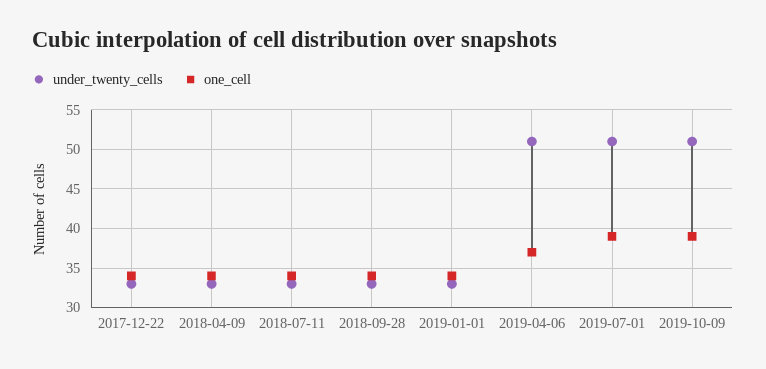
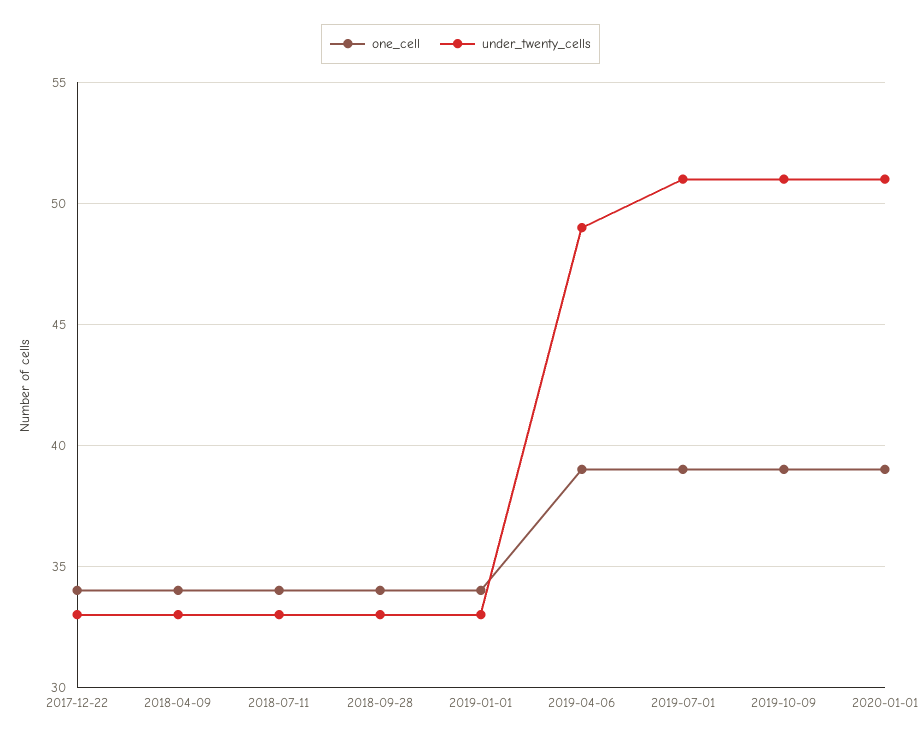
under_twenty_cells, 2019-04-06: 51 -> 49
one_cell, 2019-04-06: 37 -> 39
one_cell, 2020-01-01: none -> 39
under_twenty_cells, 2020-01-01: none -> 51

